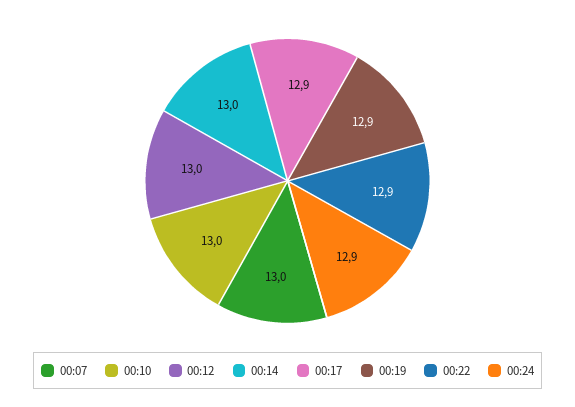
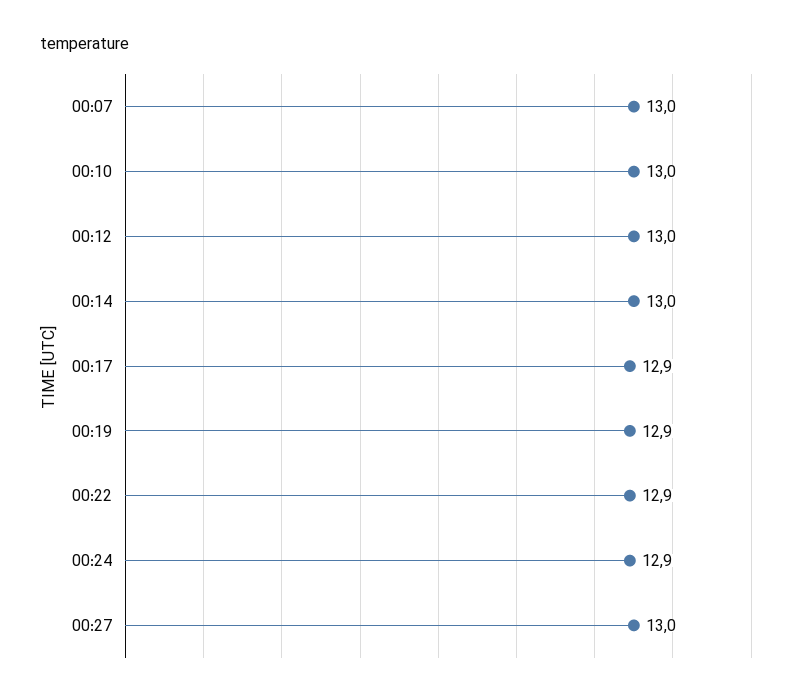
00:27: none -> 13

